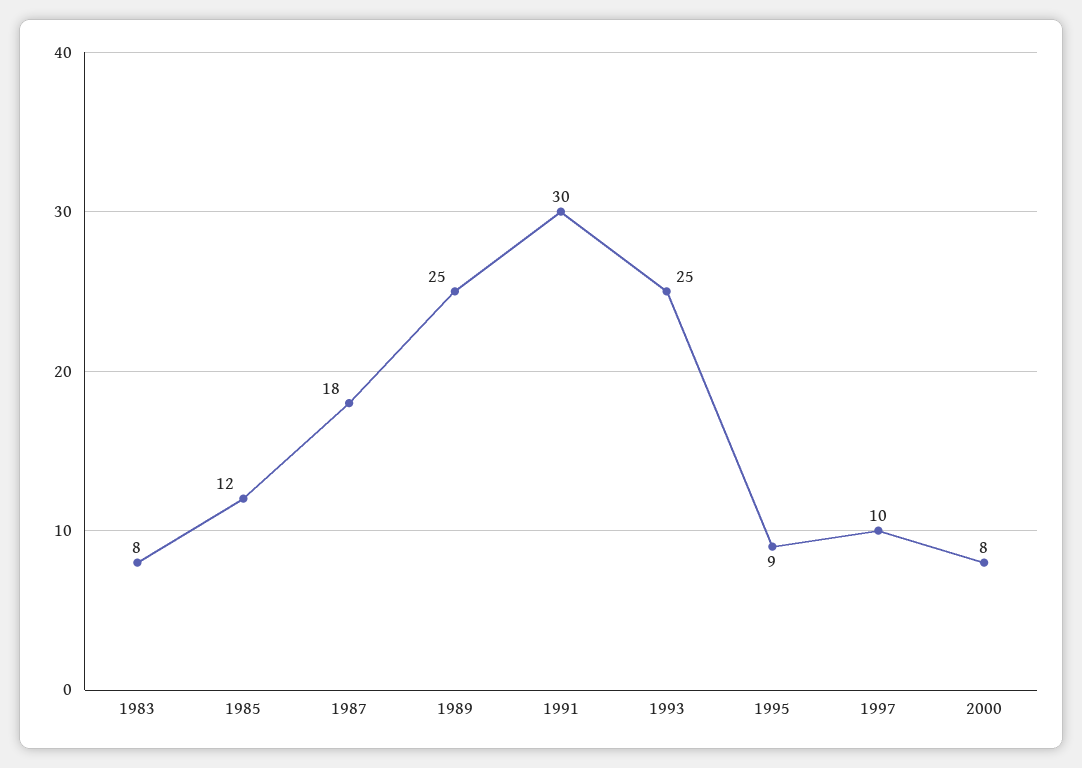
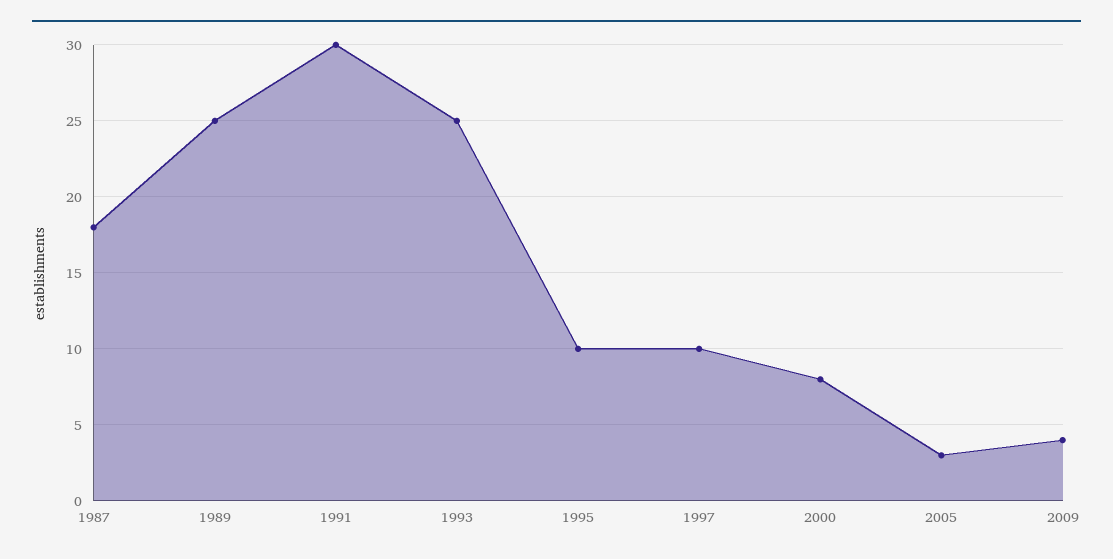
1983: 8 -> none
1985: 12 -> none
1995: 9 -> 10
2005: none -> 3
2009: none -> 4

